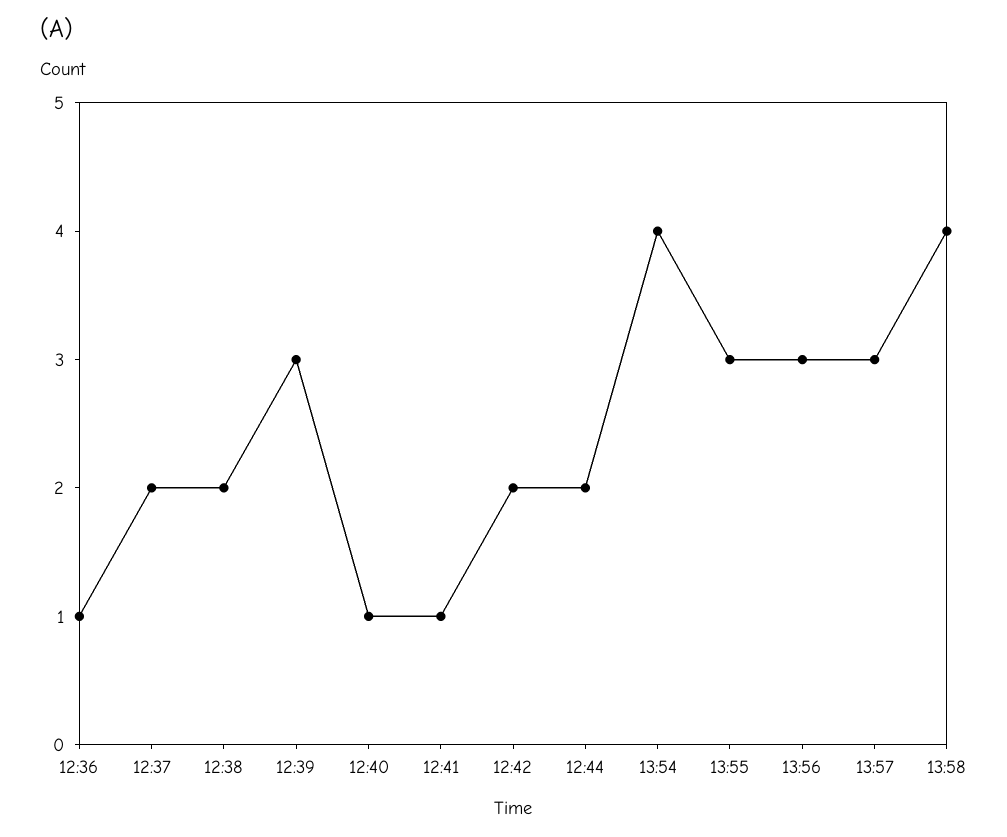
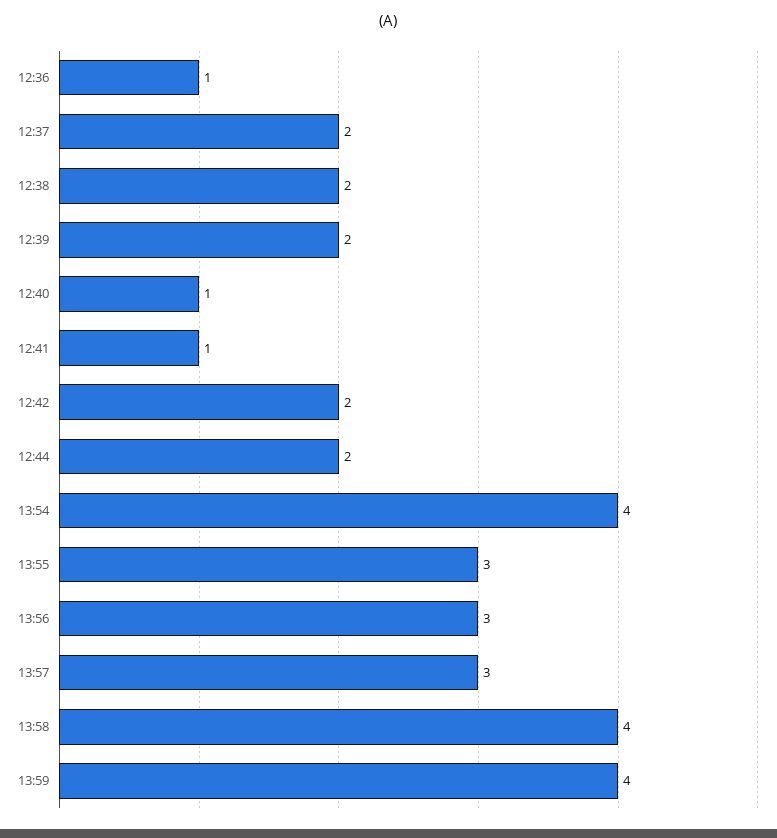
12:39: 3 -> 2
13:59: none -> 4

